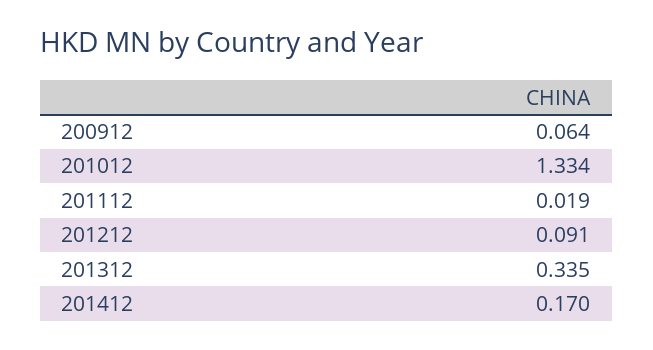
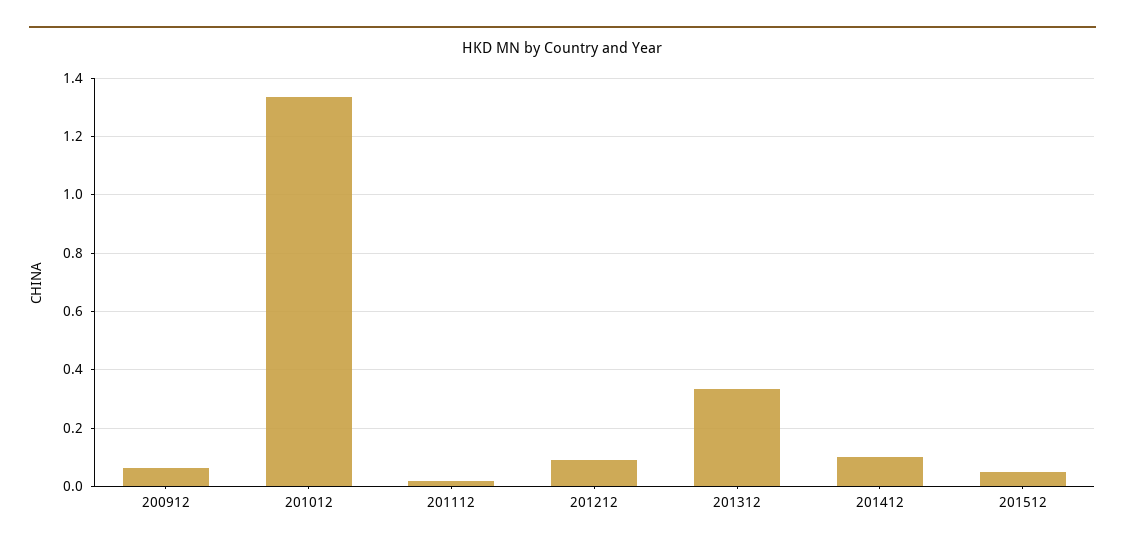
201412: 0.17 -> 0.1
201512: none -> 0.05

